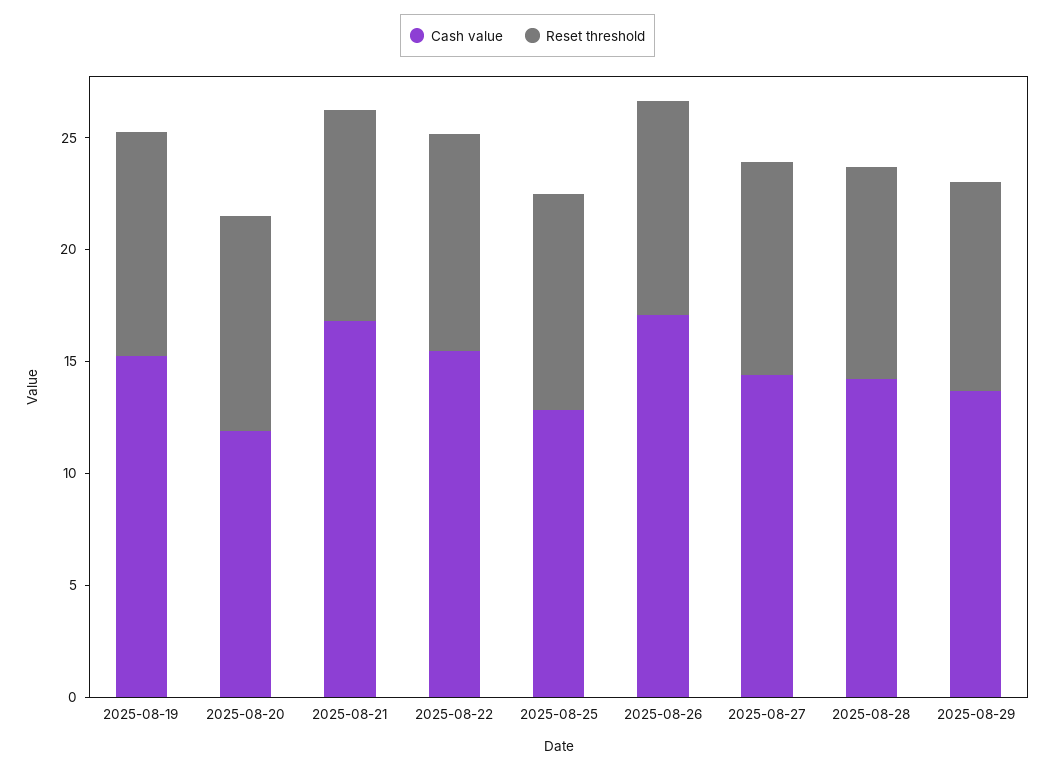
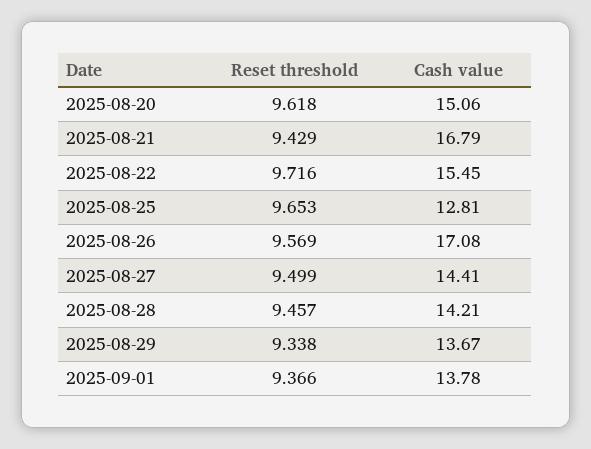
Cash value, 2025-08-19: 15 -> none
Reset threshold, 2025-08-19: 10 -> none
Cash value, 2025-08-20: 12 -> 15.06
Reset threshold, 2025-09-01: none -> 9.366
Cash value, 2025-09-01: none -> 13.78

